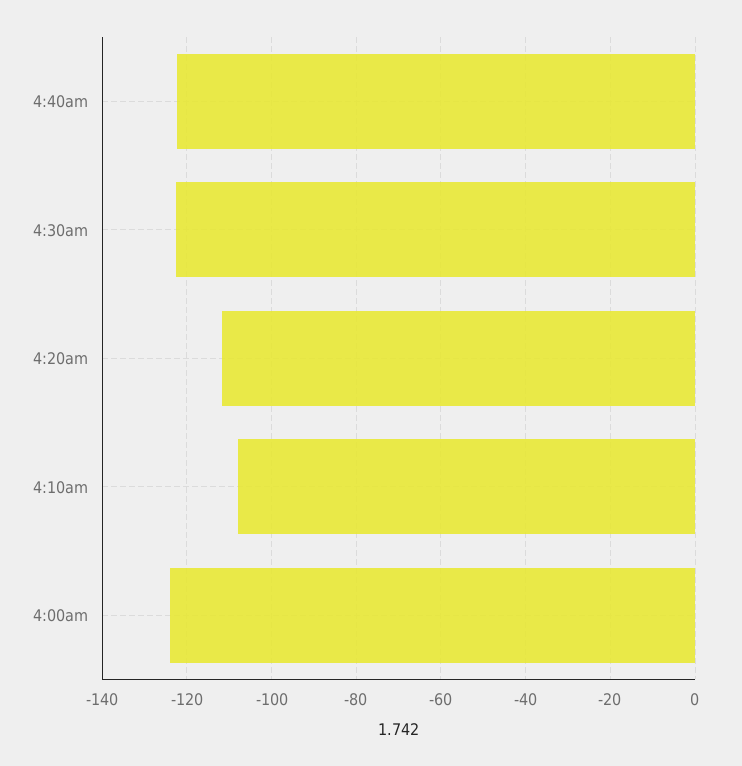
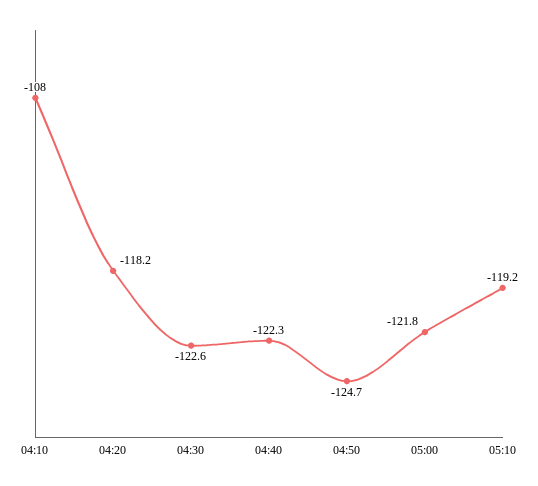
4:20am: -112 -> -118.2
4:00am: -124 -> none
04:50: none -> -124.7
05:00: none -> -121.8
05:10: none -> -119.2

